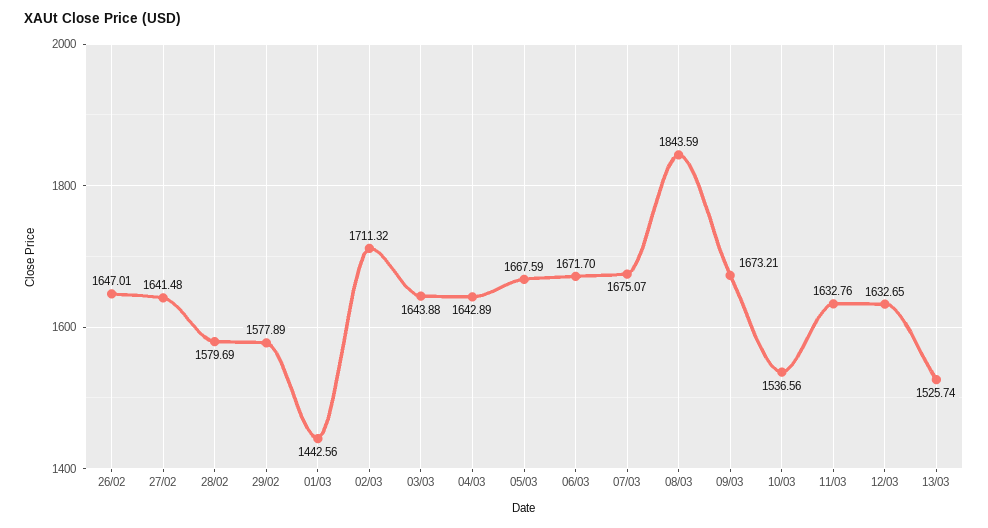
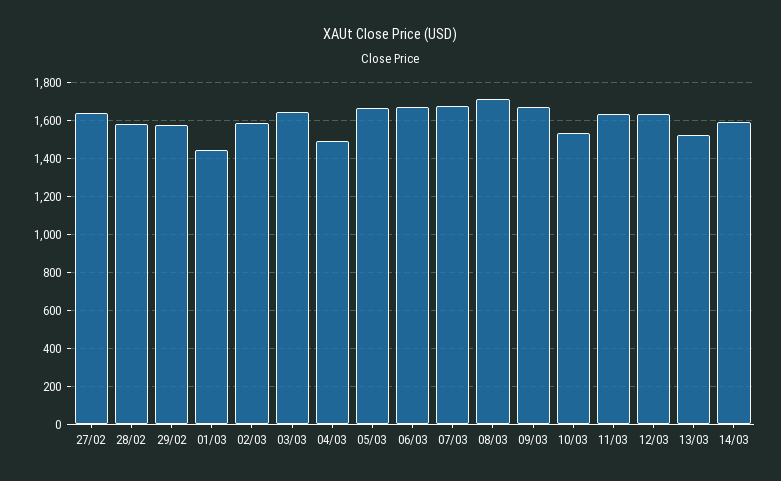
26/02: 1647.01 -> none
02/03: 1711.32 -> 1600
04/03: 1642.89 -> 1500
08/03: 1843.59 -> 1700
14/03: none -> 1600

